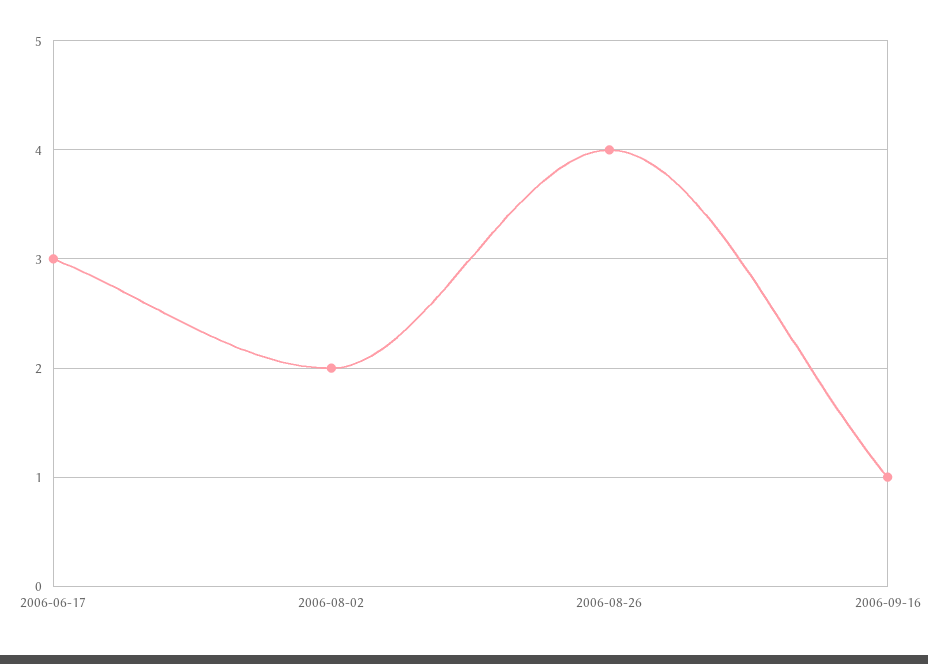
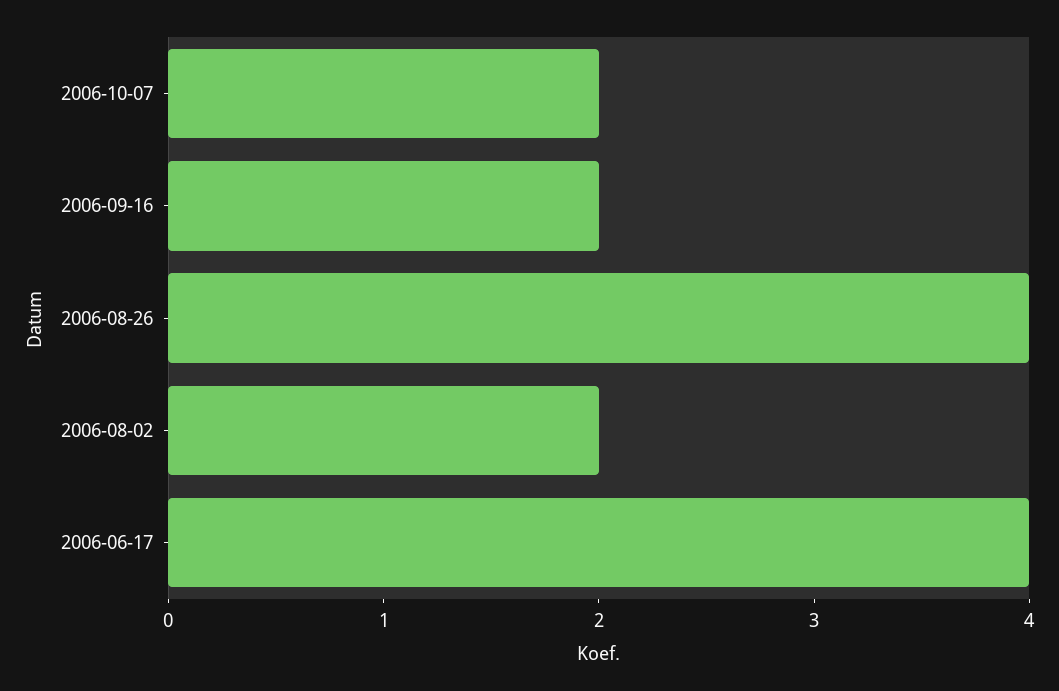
2006-06-17: 3 -> 4
2006-09-16: 1 -> 2
2006-10-07: none -> 2

